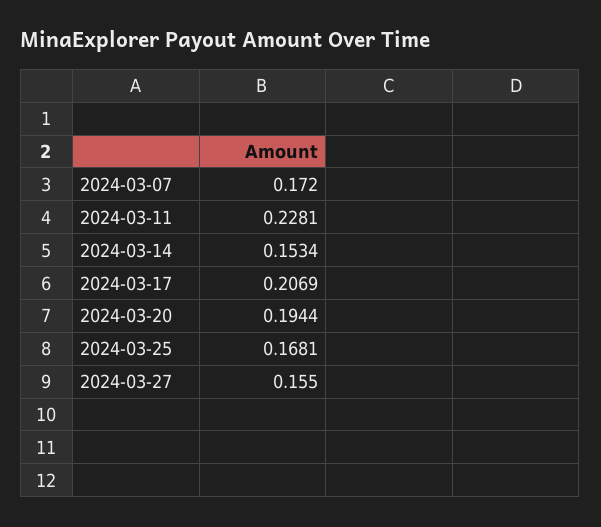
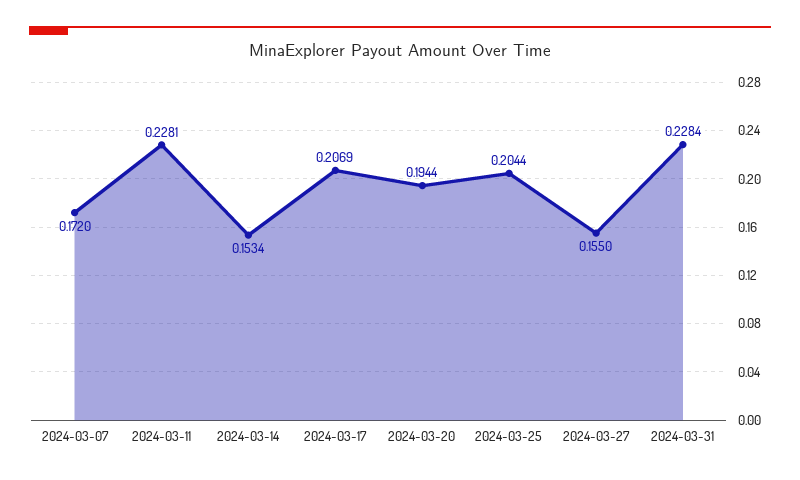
2024-03-25: 0.1681 -> 0.2044
2024-03-31: none -> 0.2284

